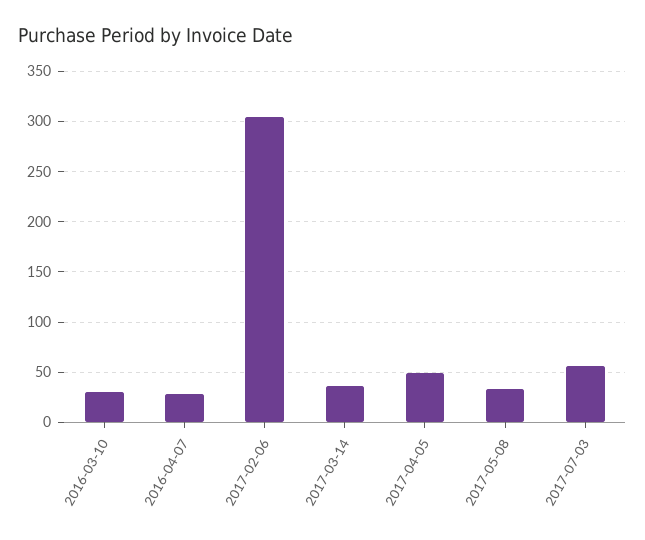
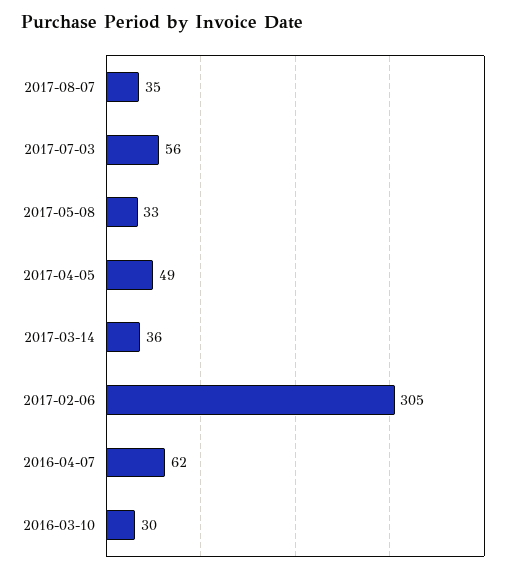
2016-04-07: 30 -> 62
2017-08-07: none -> 35

